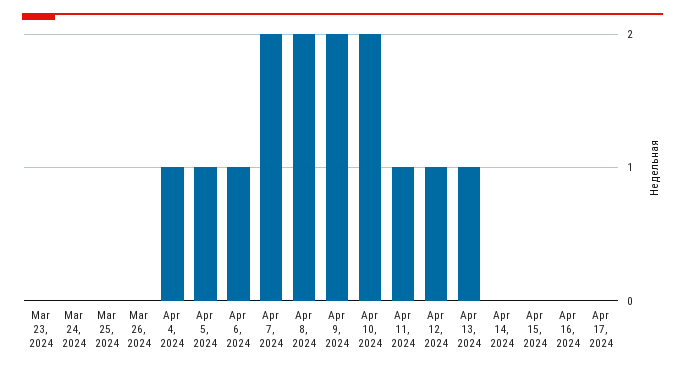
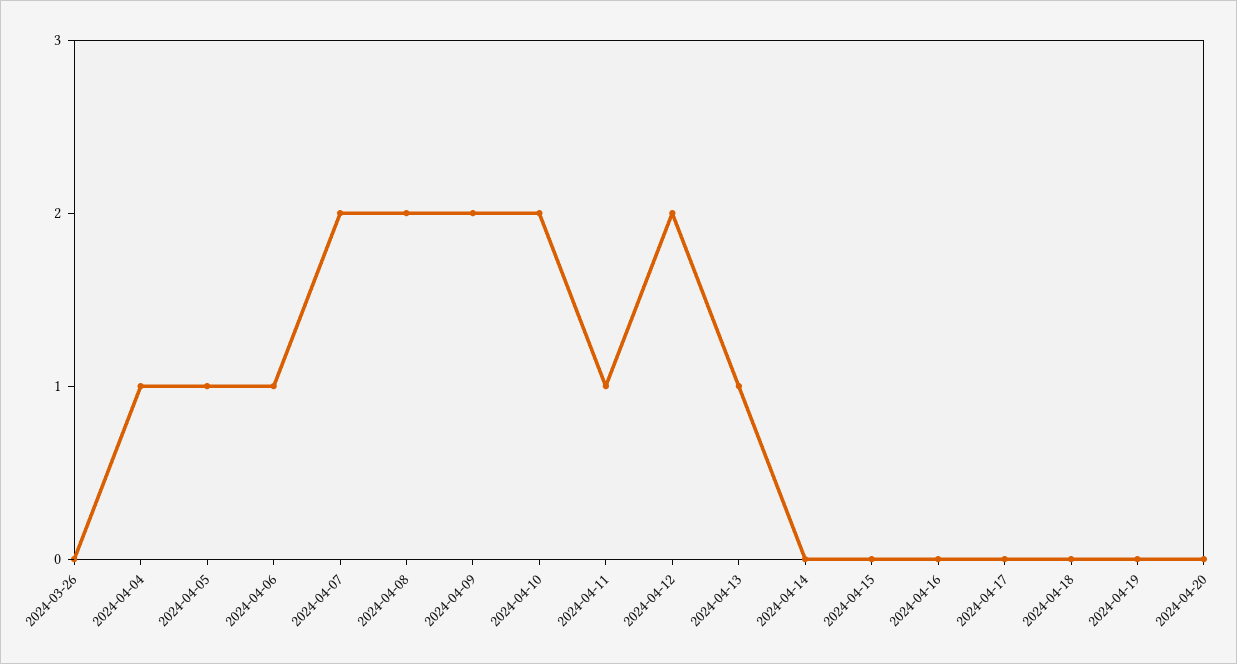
Mar 23, 2024: 0 -> none
Mar 24, 2024: 0 -> none
Mar 25, 2024: 0 -> none
Apr 12, 2024: 1 -> 2
2024-04-18: none -> 0
2024-04-19: none -> 0
2024-04-20: none -> 0

